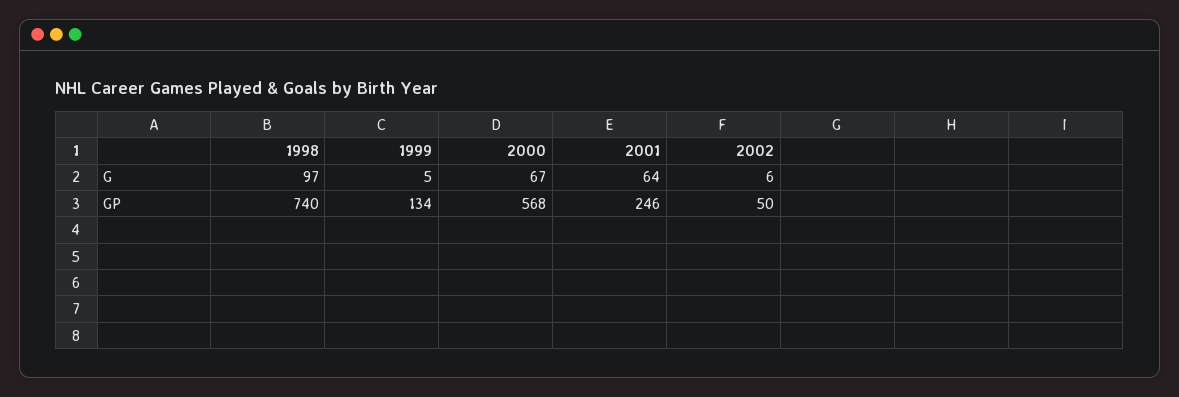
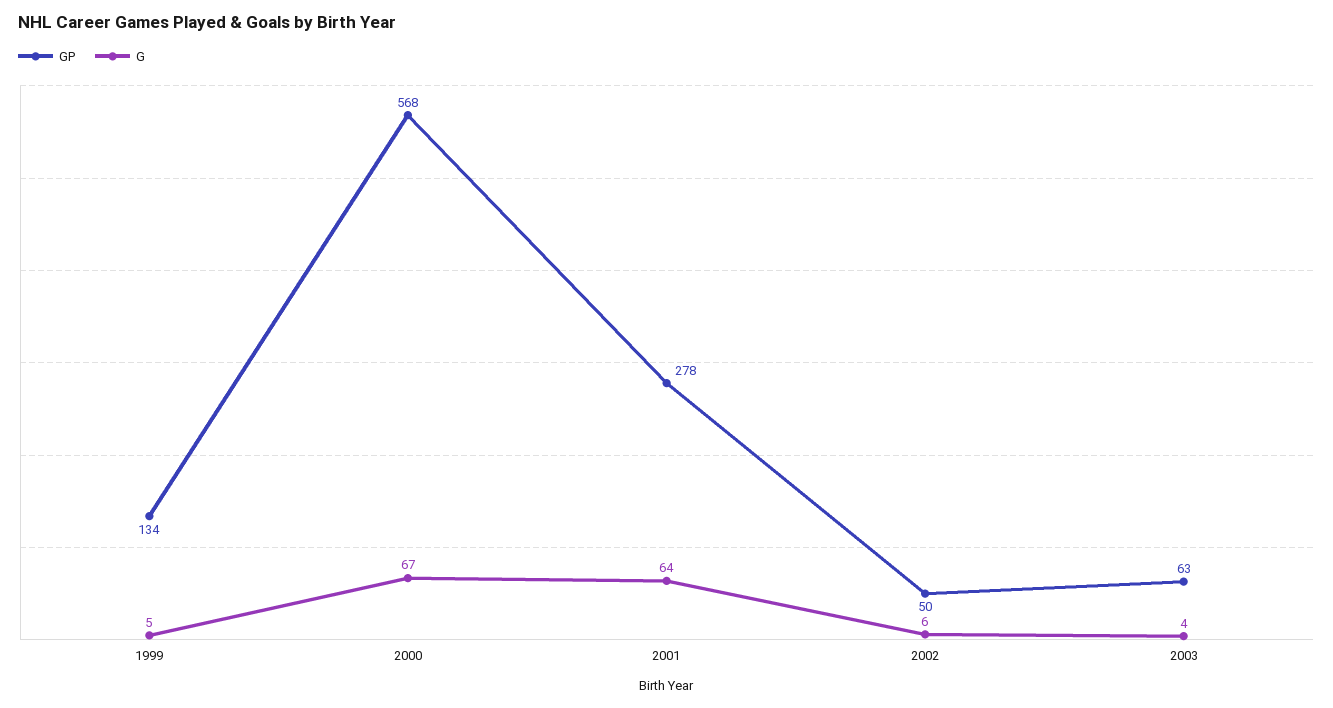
G, 1998: 97 -> none
GP, 1998: 740 -> none
GP, 2001: 246 -> 278
GP, 2003: none -> 63
G, 2003: none -> 4

